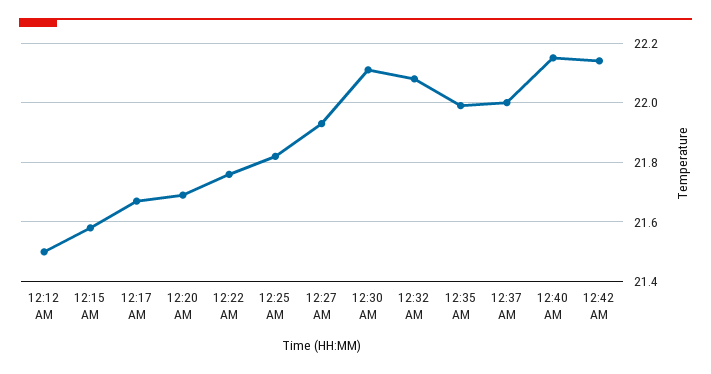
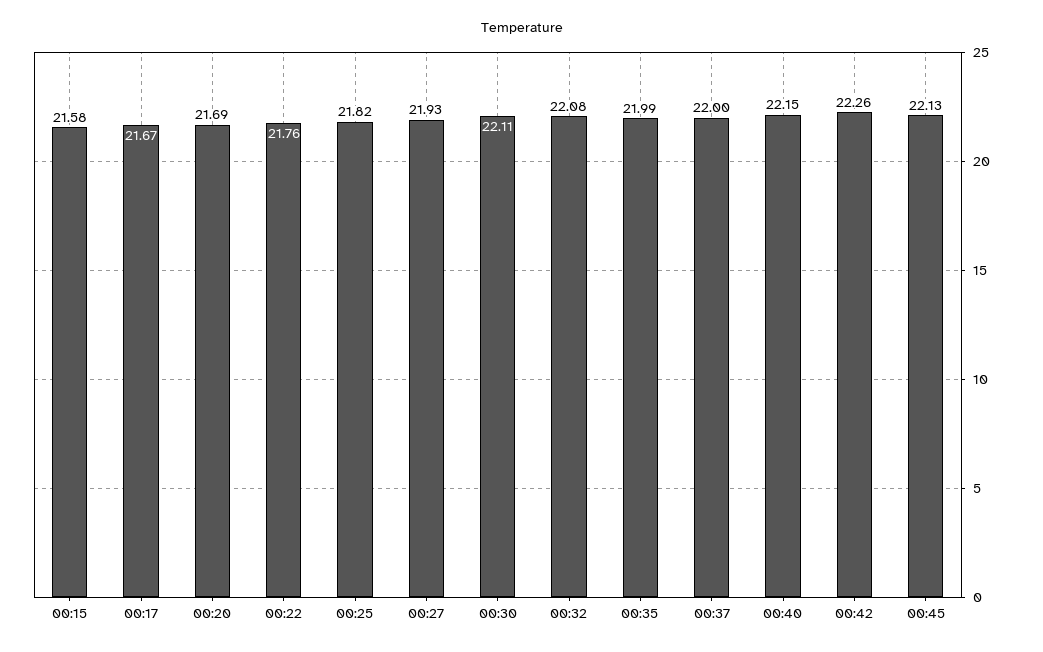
12:12 AM: 21.5 -> none
12:42 AM: 22.15 -> 22.26
00:45: none -> 22.13

